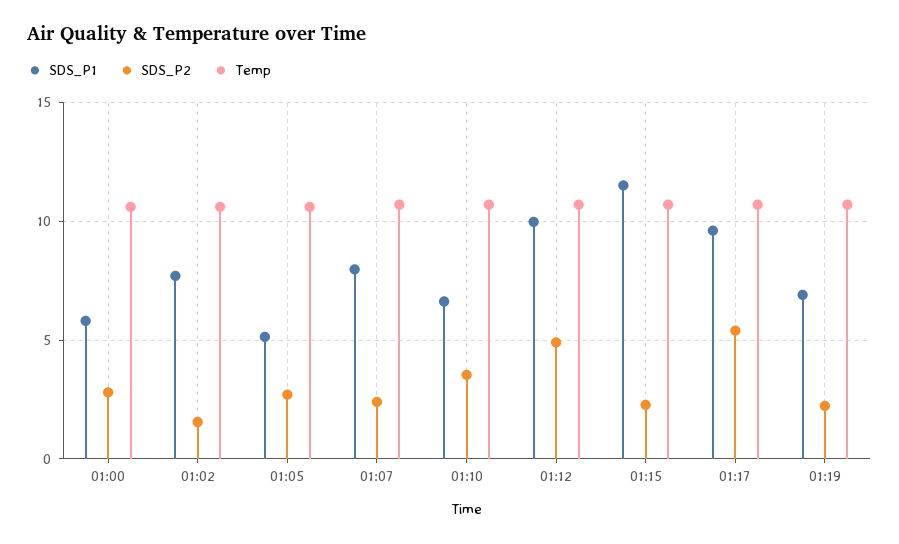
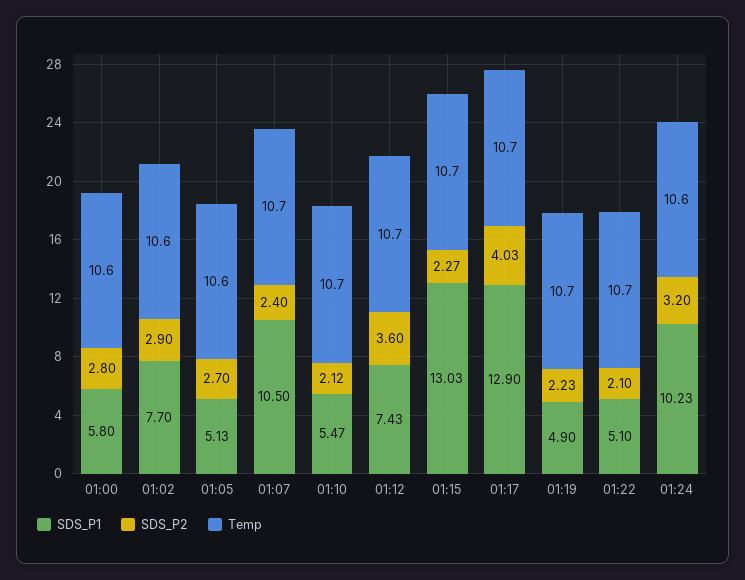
SDS_P2, 01:02: 1.5 -> 2.9
SDS_P1, 01:07: 8 -> 10.5
SDS_P1, 01:10: 6.5 -> 5.47
SDS_P2, 01:10: 3.5 -> 2.12
SDS_P1, 01:12: 10 -> 7.43
SDS_P2, 01:12: 5 -> 3.6
SDS_P1, 01:15: 11.5 -> 13.03
SDS_P1, 01:17: 9.5 -> 12.9
SDS_P2, 01:17: 5.5 -> 4.03
SDS_P1, 01:19: 7 -> 4.9
SDS_P1, 01:22: none -> 5.1
SDS_P2, 01:22: none -> 2.1
Temp, 01:22: none -> 10.7
SDS_P1, 01:24: none -> 10.23
SDS_P2, 01:24: none -> 3.2
Temp, 01:24: none -> 10.6

